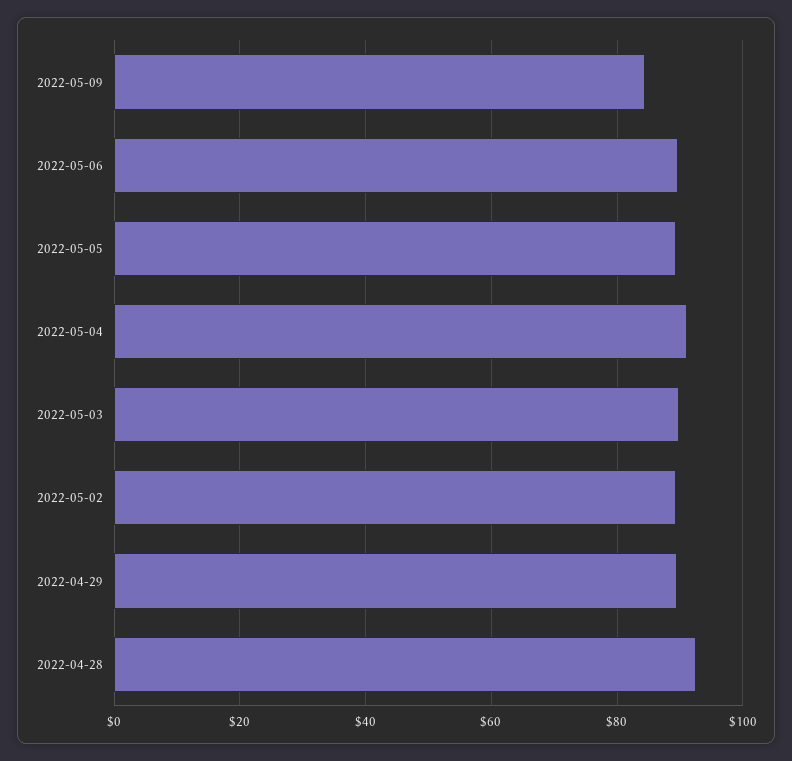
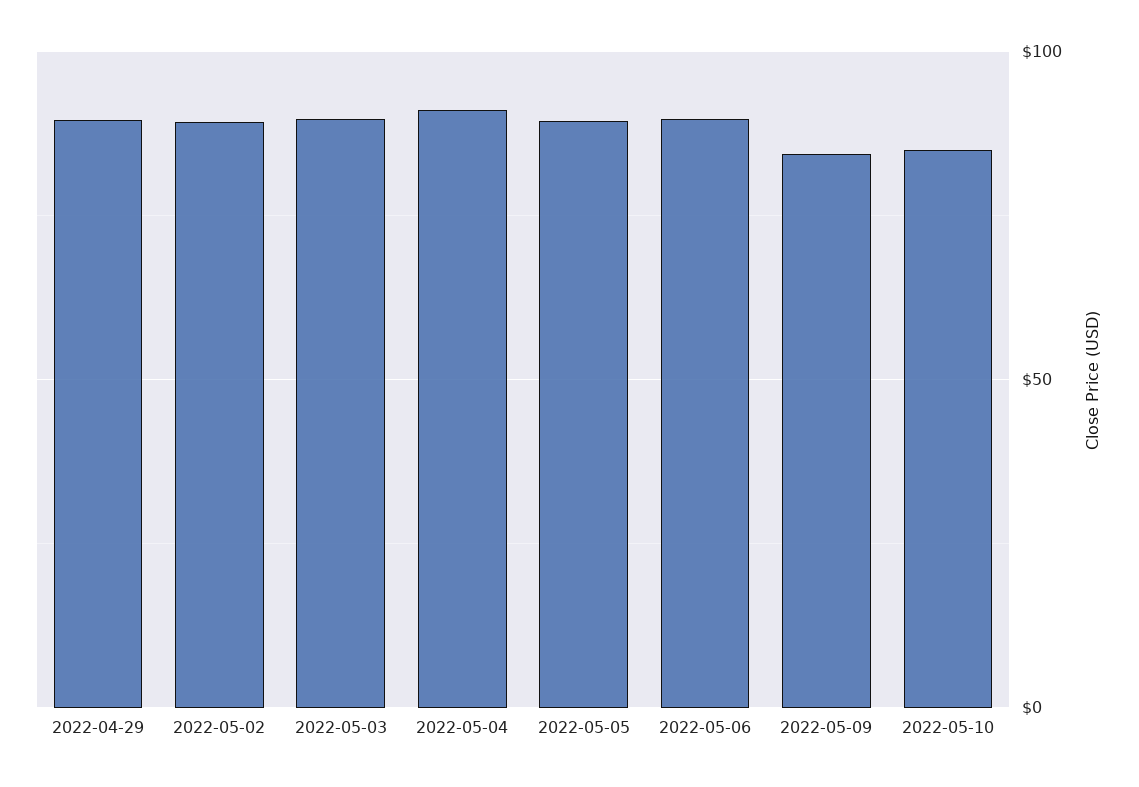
2022-04-28: 92 -> none
2022-05-10: none -> 85

